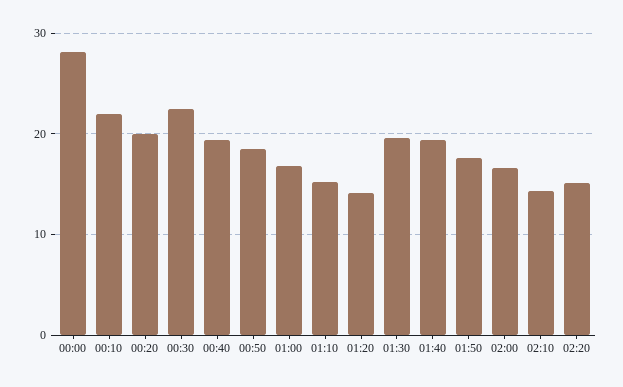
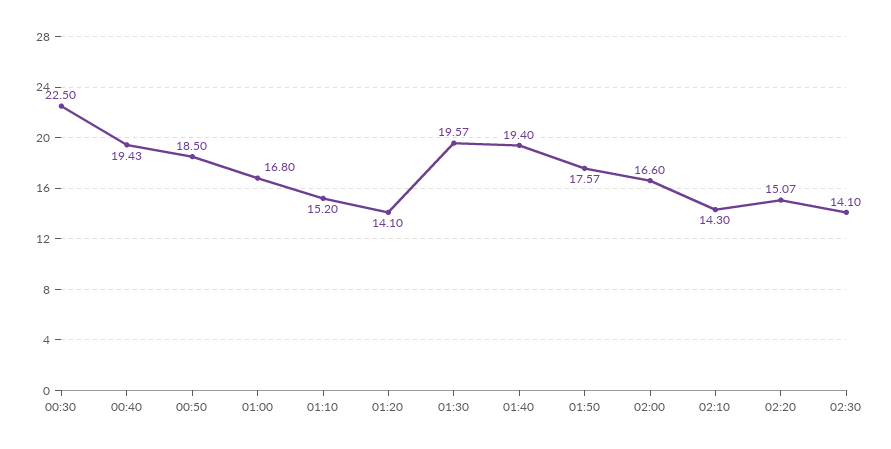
00:00: 28 -> none
00:10: 22 -> none
00:20: 20 -> none
02:30: none -> 14.1

